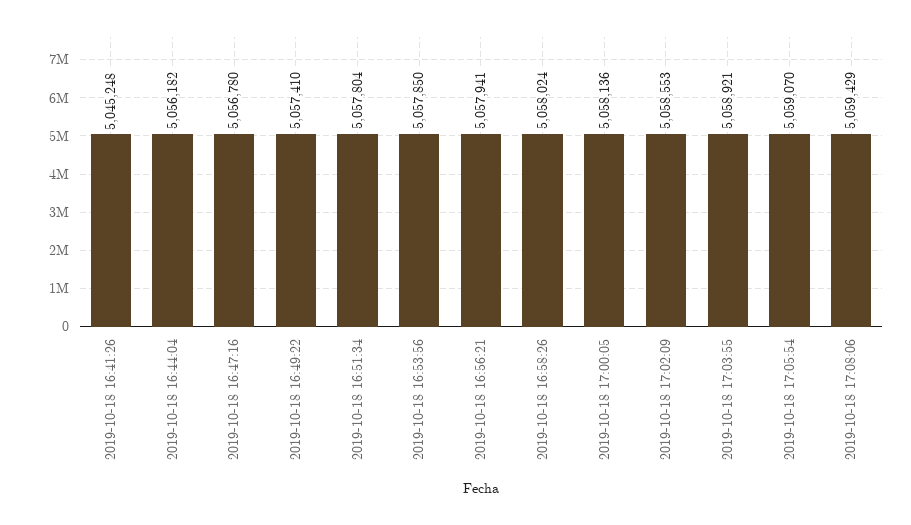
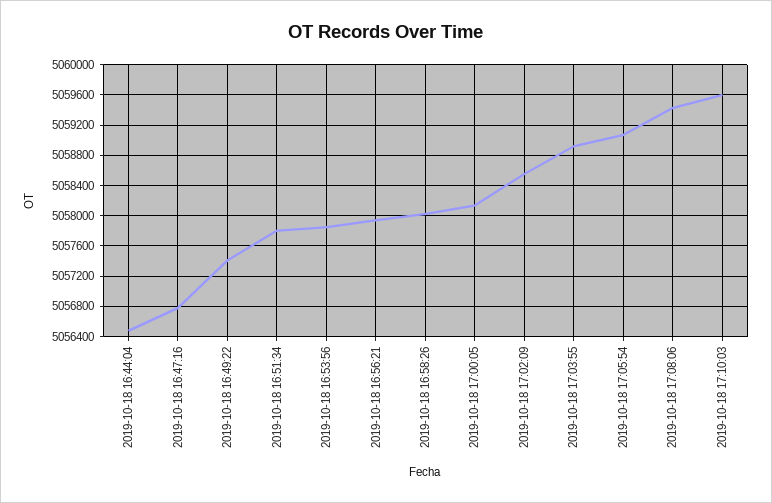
2019-10-18 16:41:26: 5045248 -> none
2019-10-18 16:44:04: 5056182 -> 5056500
2019-10-18 17:10:03: none -> 5059600

